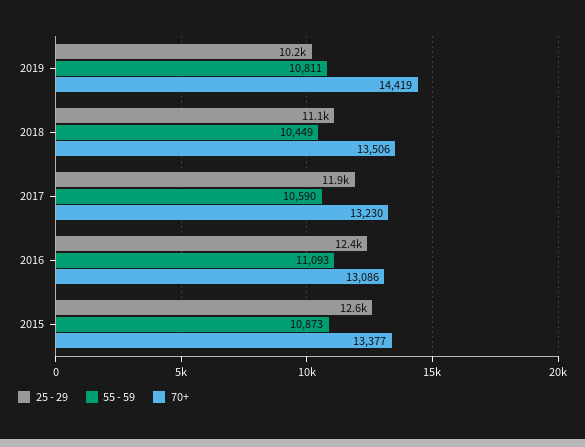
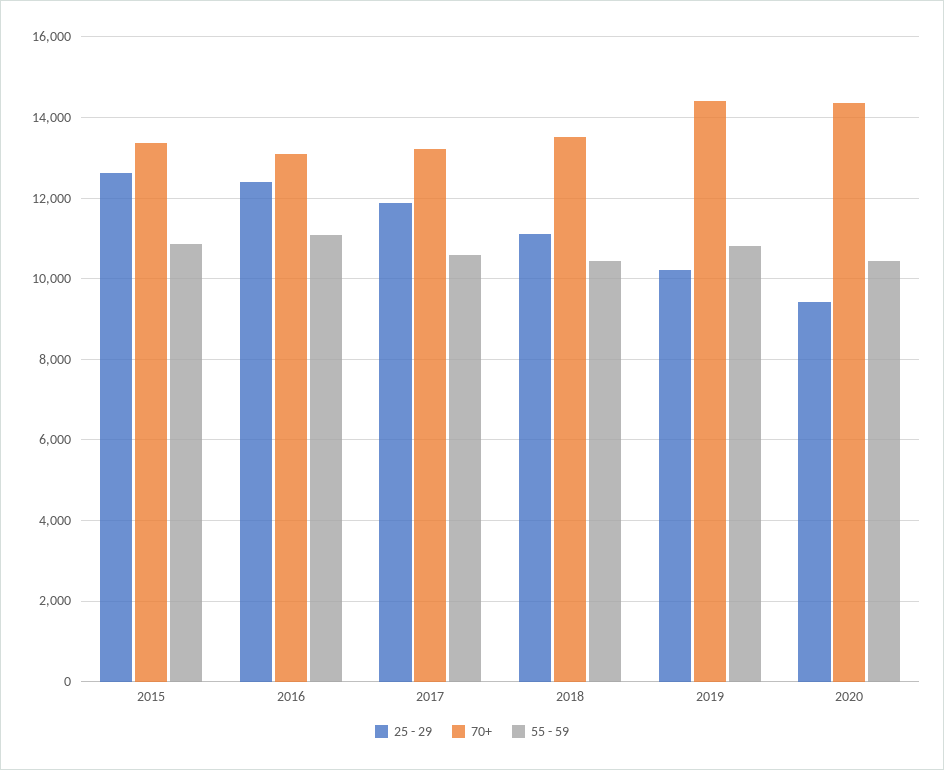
25 - 29, 2020: none -> 9400
70+, 2020: none -> 14400
55 - 59, 2020: none -> 10400

